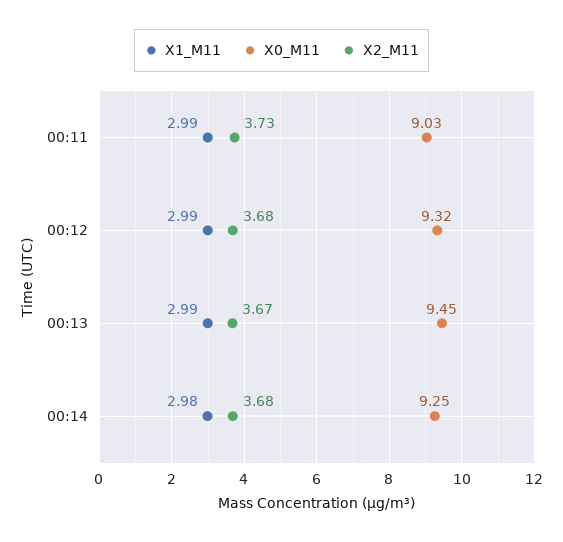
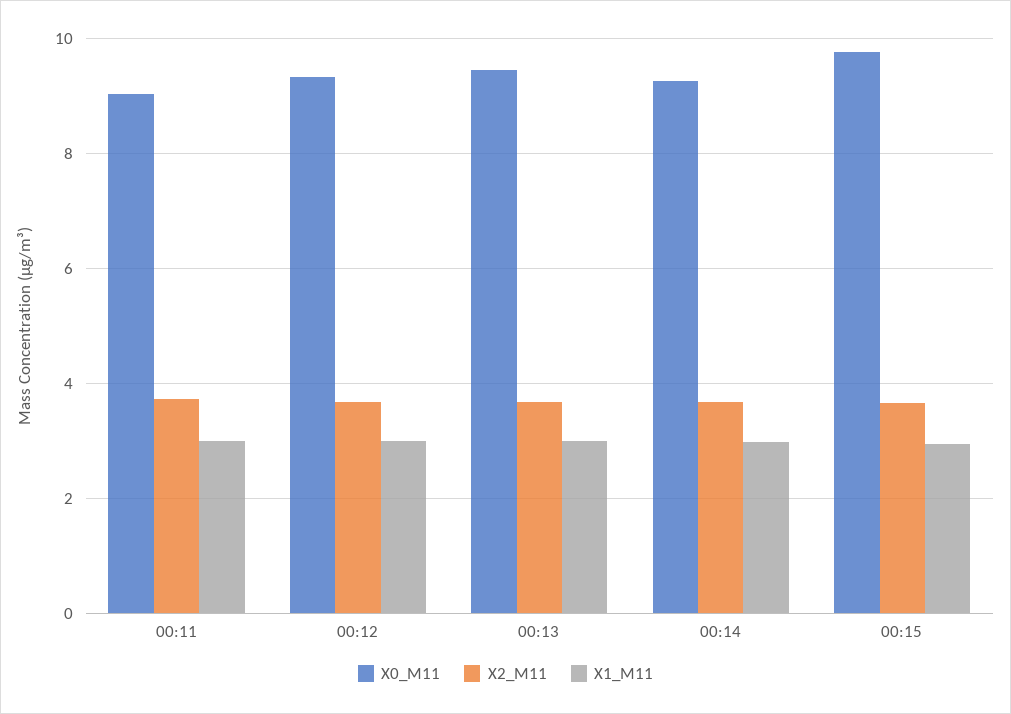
X0_M11, 00:15: none -> 9.8
X2_M11, 00:15: none -> 3.6
X1_M11, 00:15: none -> 3

